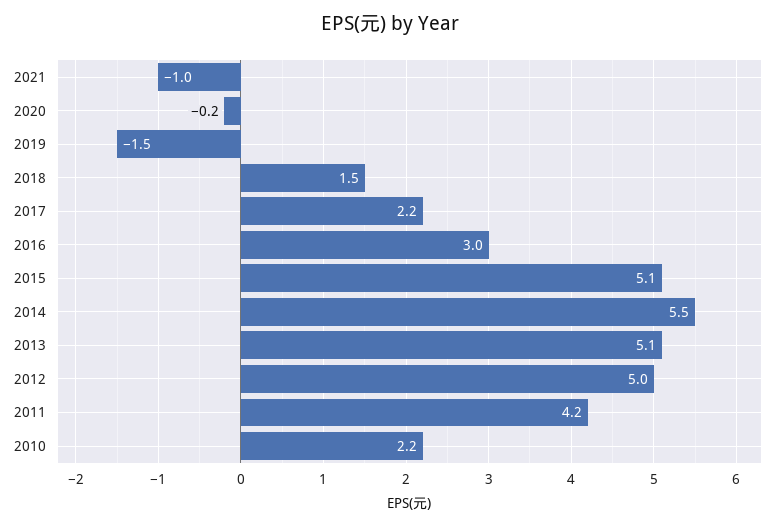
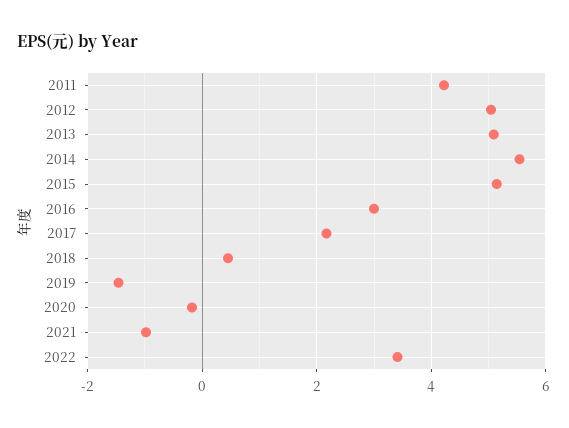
2018: 1.5 -> 0.4
2010: 2.2 -> none
2022: none -> 3.4

